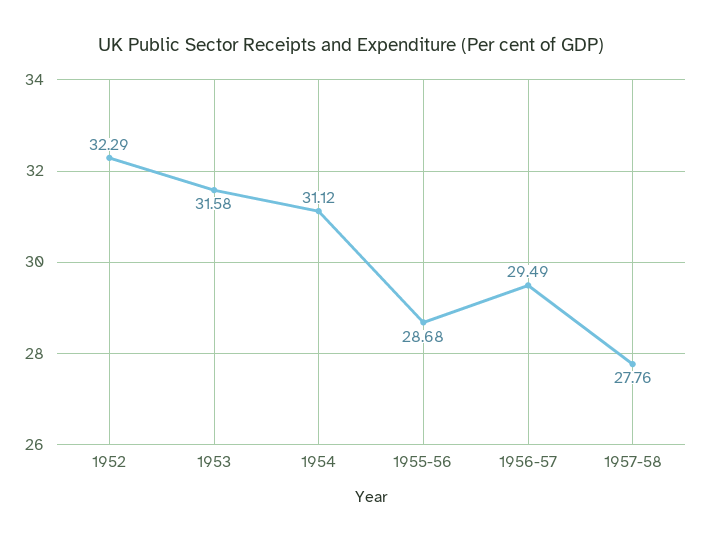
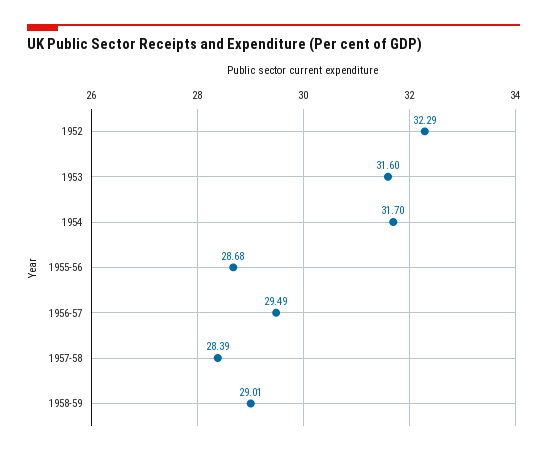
1953: 31.58 -> 31.6
1954: 31.12 -> 31.7
1957-58: 27.76 -> 28.39
1958-59: none -> 29.01

